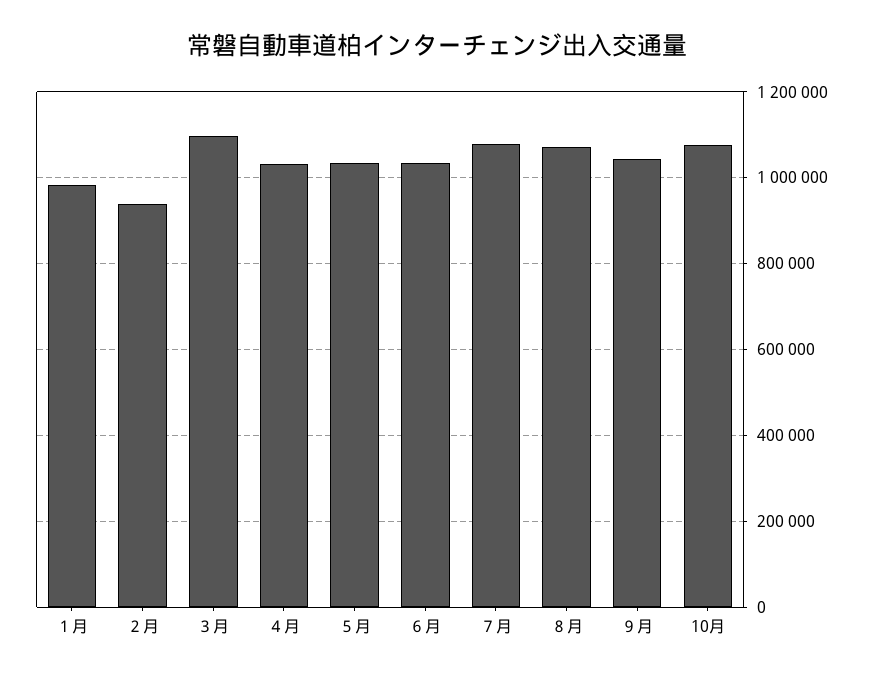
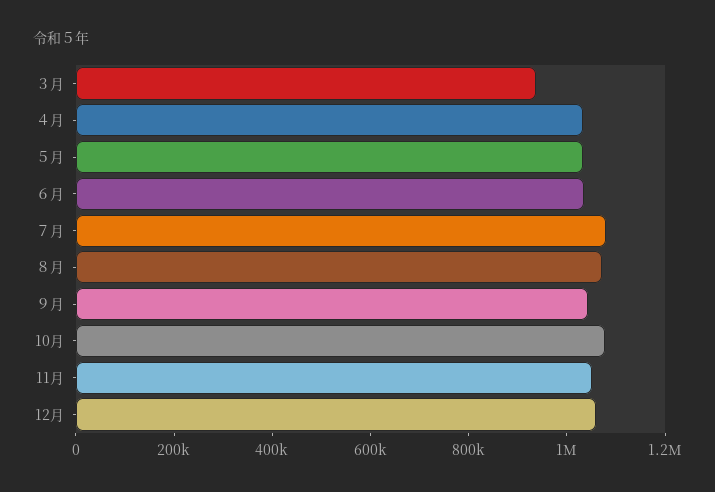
１月: 980000 -> none
２月: 940000 -> none
３月: 1100000 -> 950000
11月: none -> 1050000
12月: none -> 1050000

